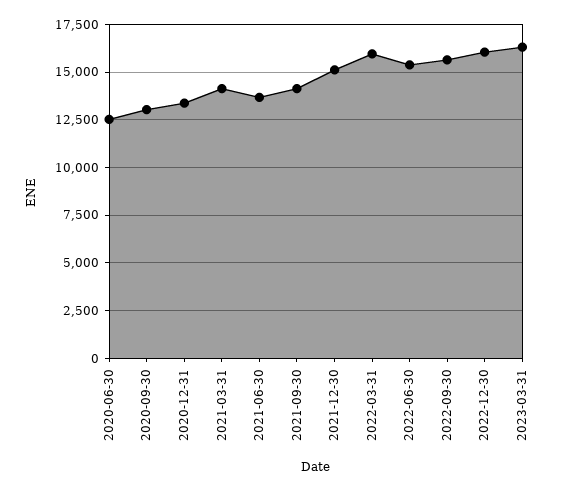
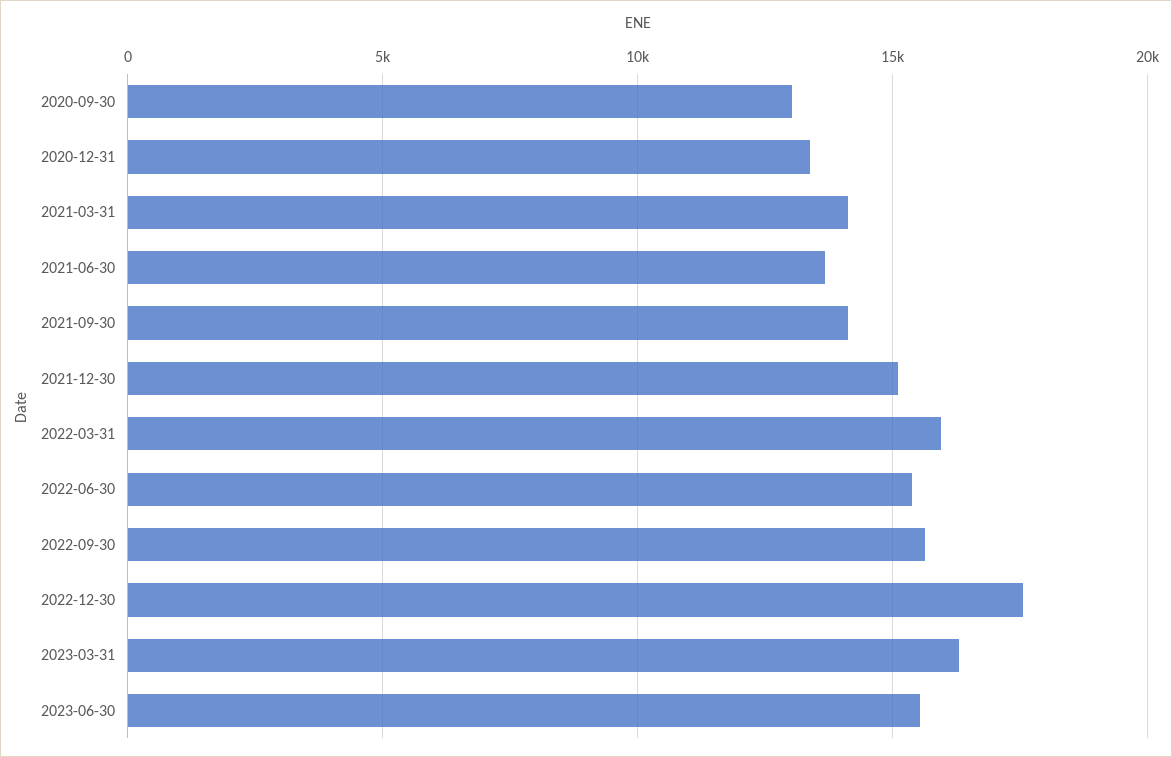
2020-06-30: 12500 -> none
2022-12-30: 16000 -> 17500
2023-06-30: none -> 15500

